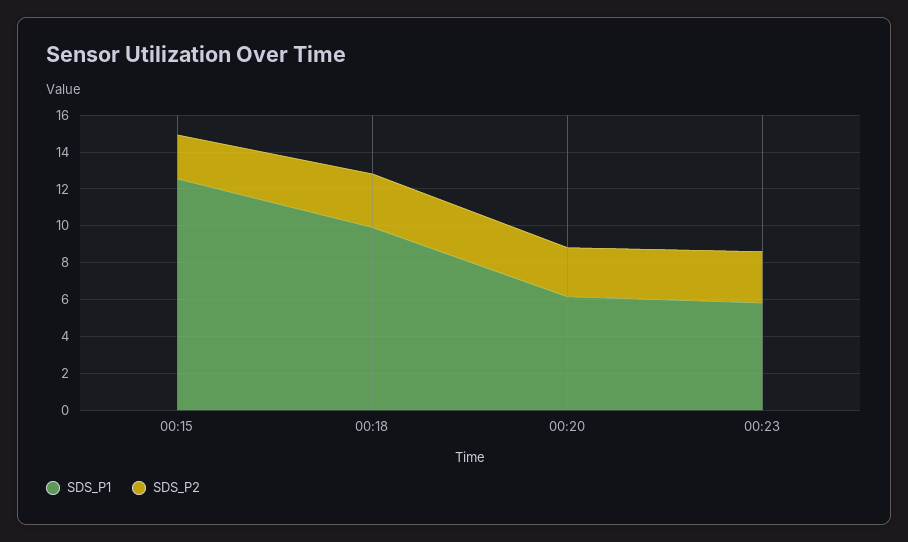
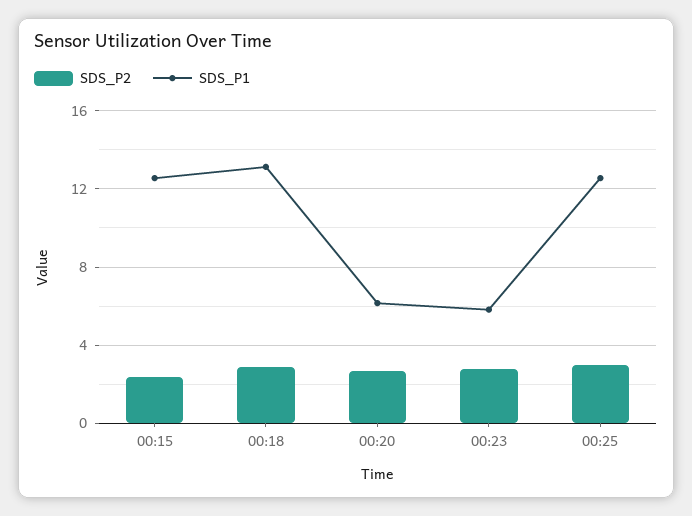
SDS_P1, 00:18: 10 -> 13
SDS_P2, 00:25: none -> 3
SDS_P1, 00:25: none -> 12.5

